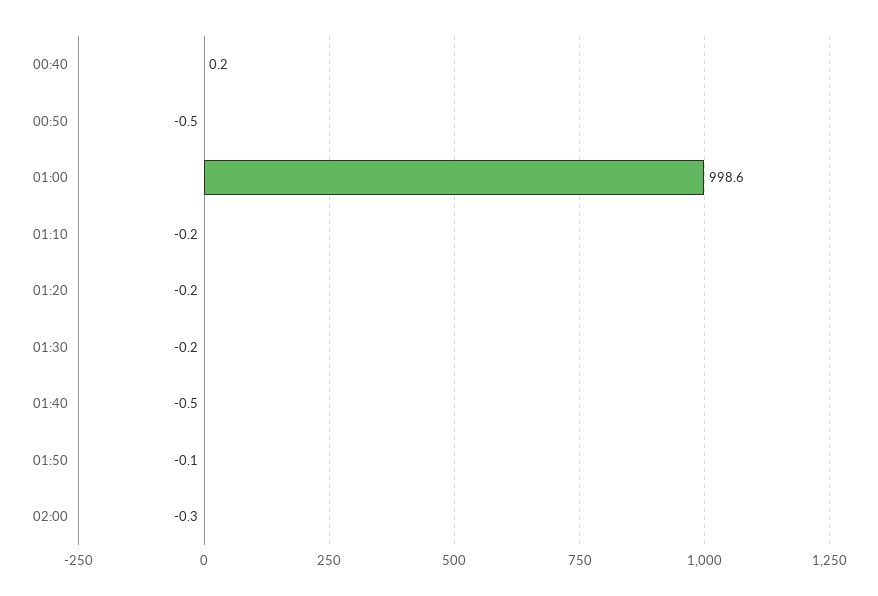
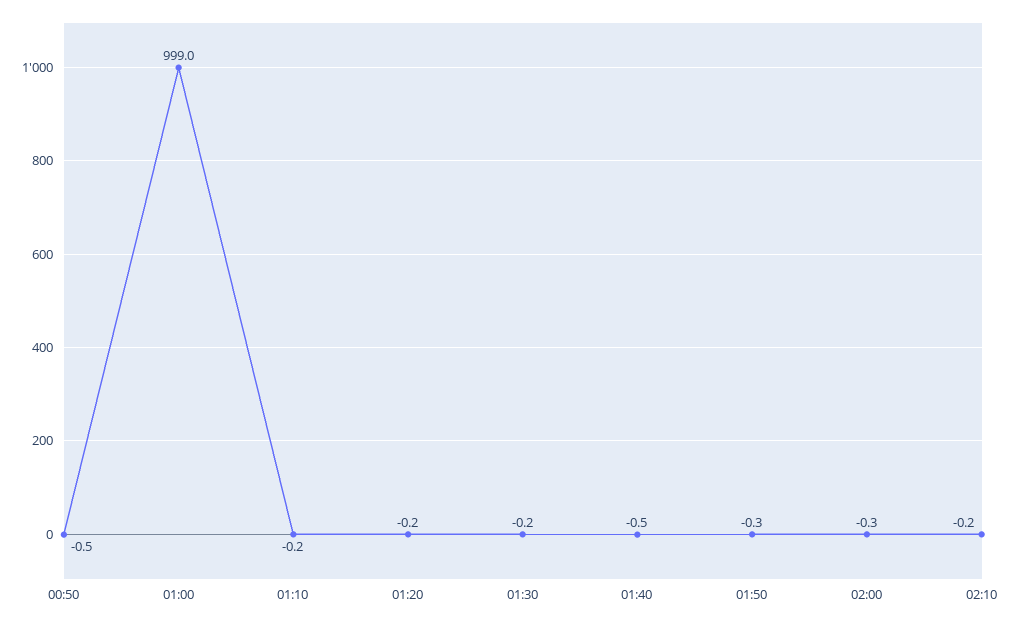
00:40: 0.2 -> none
01:00: 998.6 -> 999
01:50: -0.1 -> -0.3
02:10: none -> -0.2

